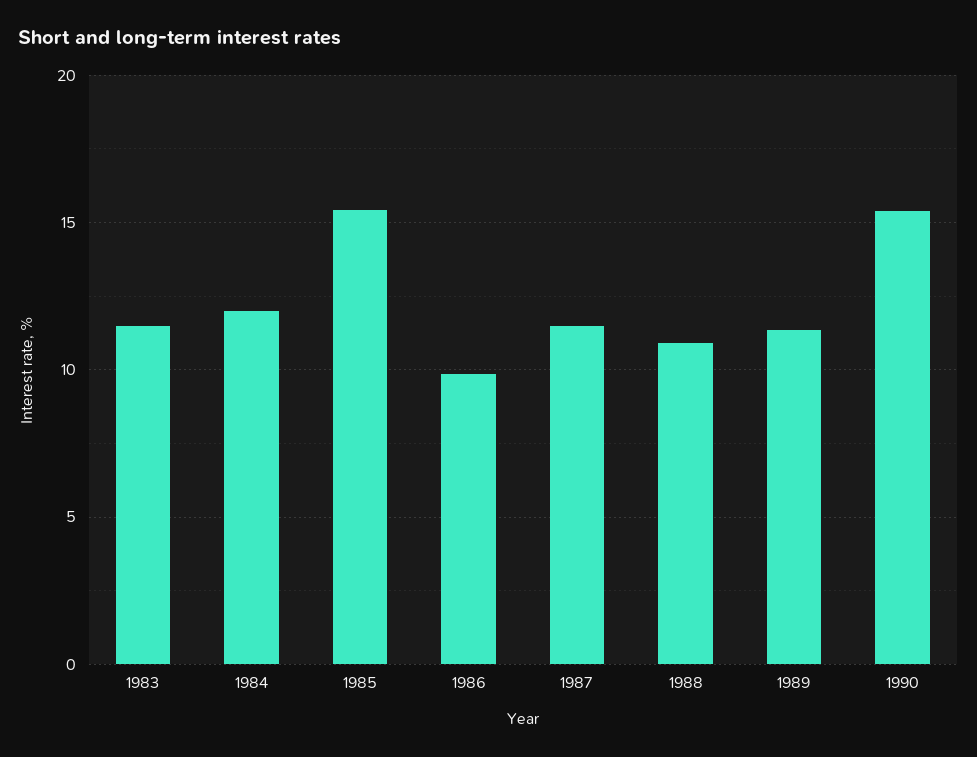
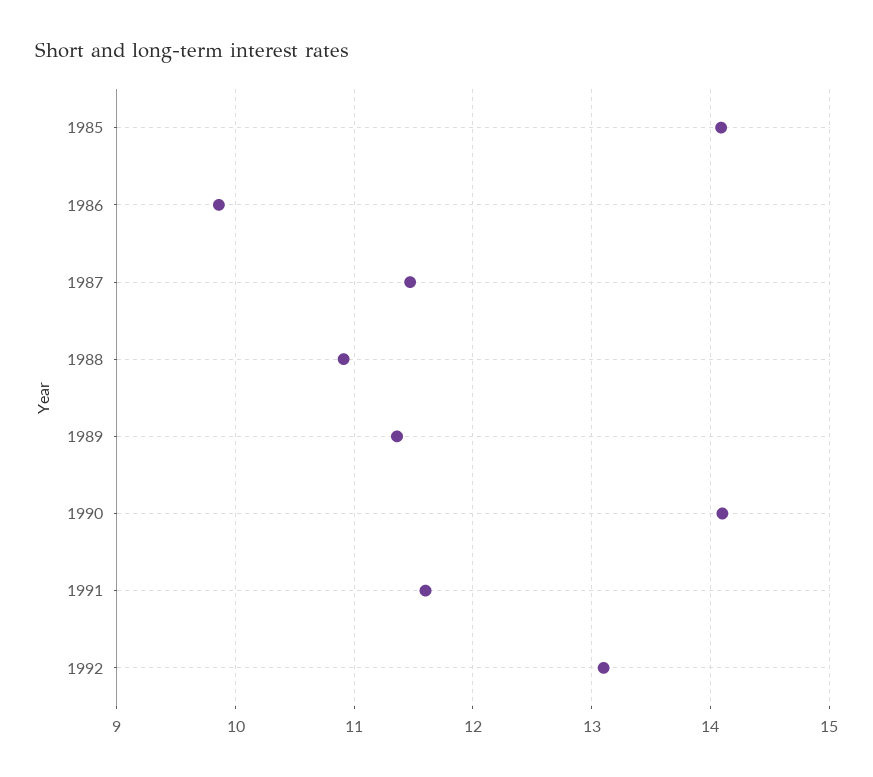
1983: 11.5 -> none
1984: 12 -> none
1985: 15.5 -> 14.1
1990: 15.5 -> 14.1
1991: none -> 11.6
1992: none -> 13.1

